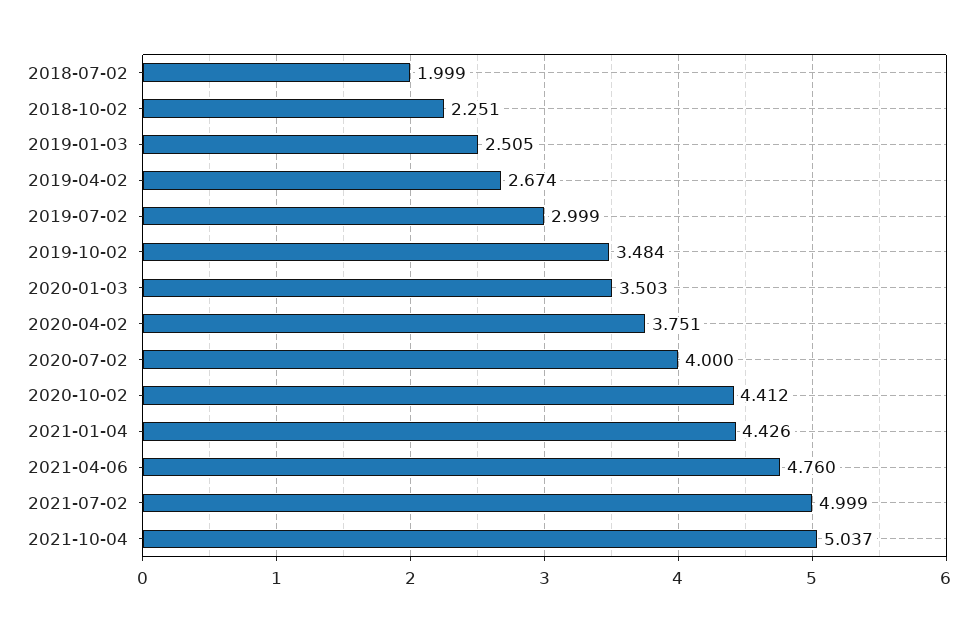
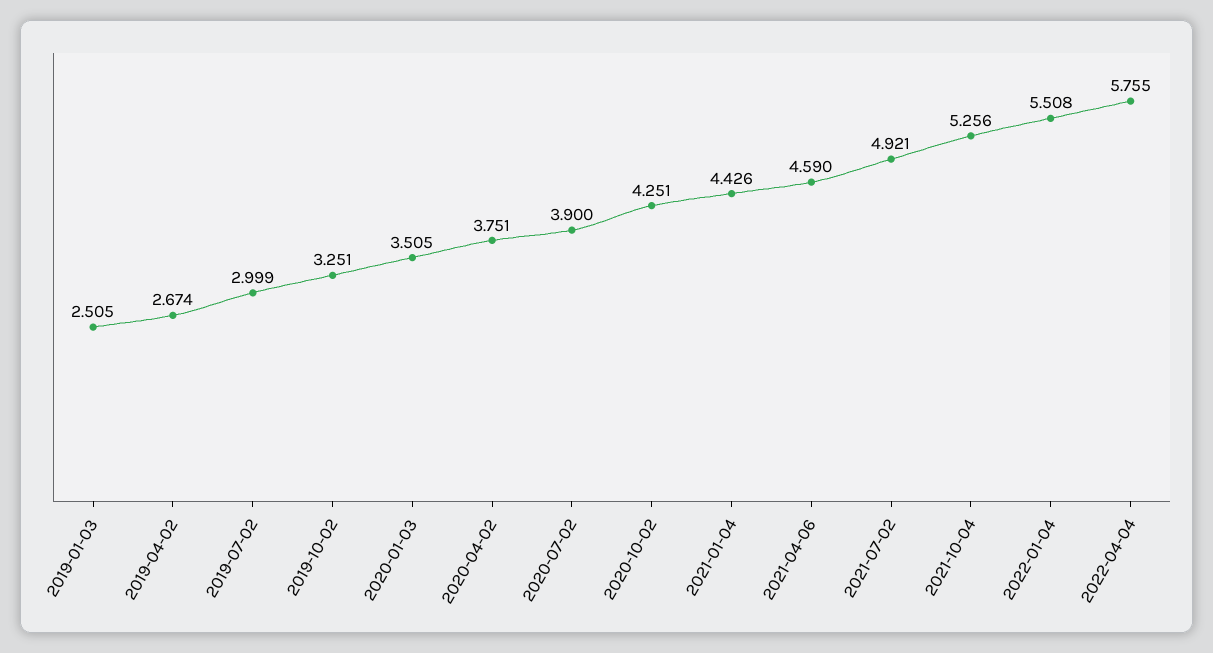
2018-07-02: 1.999 -> none
2018-10-02: 2.251 -> none
2019-10-02: 3.484 -> 3.251
2020-01-03: 3.503 -> 3.505
2020-07-02: 4 -> 3.9
2020-10-02: 4.412 -> 4.251
2021-04-06: 4.76 -> 4.59
2021-07-02: 4.999 -> 4.921
2021-10-04: 5.037 -> 5.256
2022-01-04: none -> 5.508
2022-04-04: none -> 5.755

